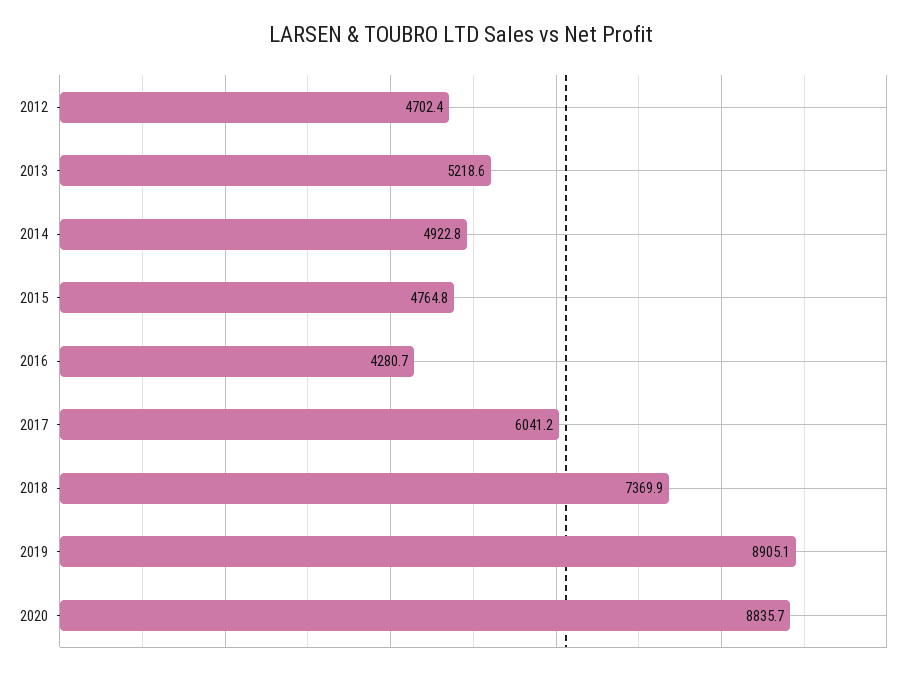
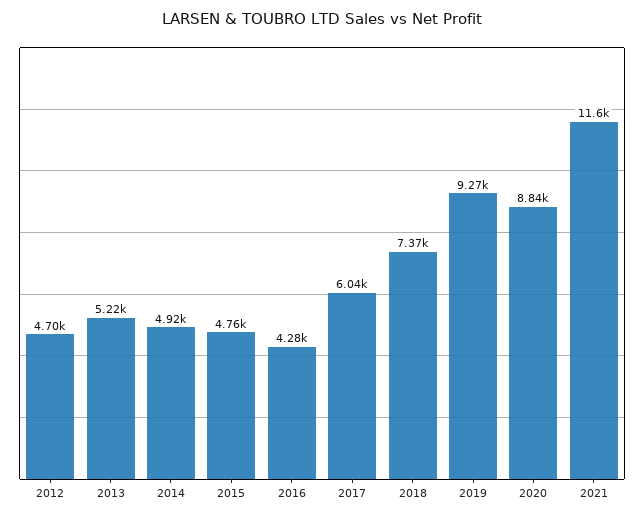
2019: 8905.1 -> 9270
2021: none -> 11600

